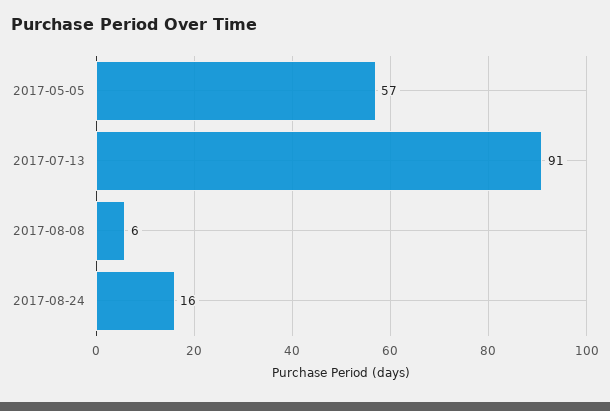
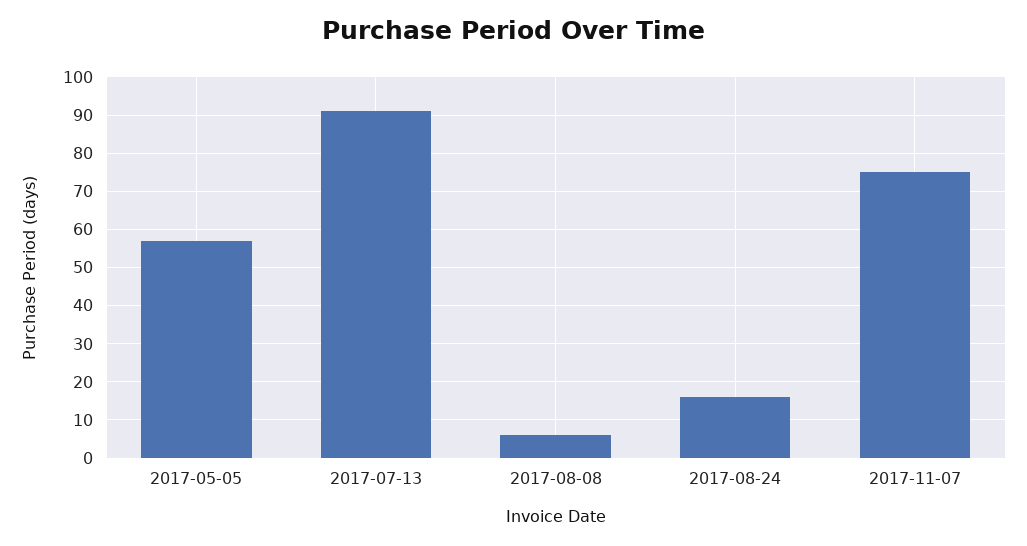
2017-11-07: none -> 75

